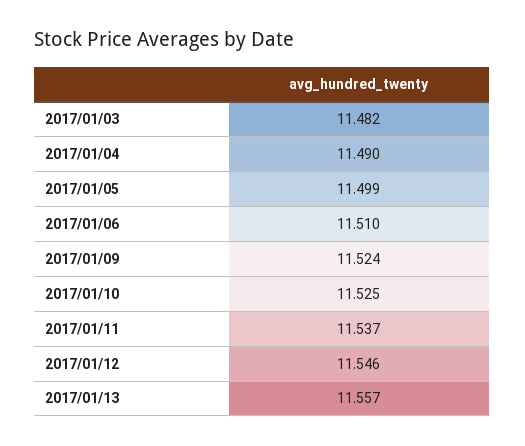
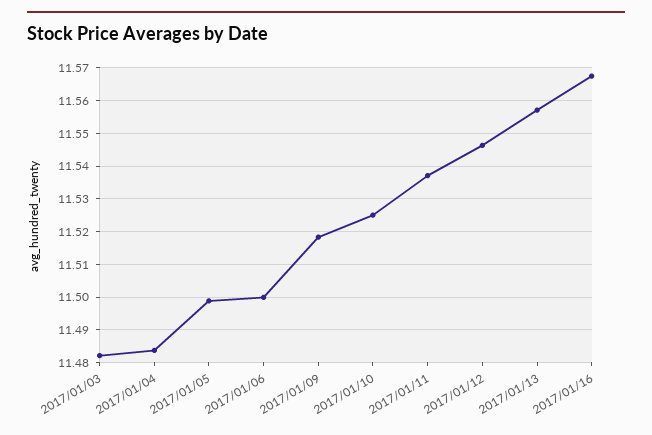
2017/01/04: 11.49 -> 11.484
2017/01/06: 11.51 -> 11.5
2017/01/09: 11.524 -> 11.518
2017/01/16: none -> 11.568

